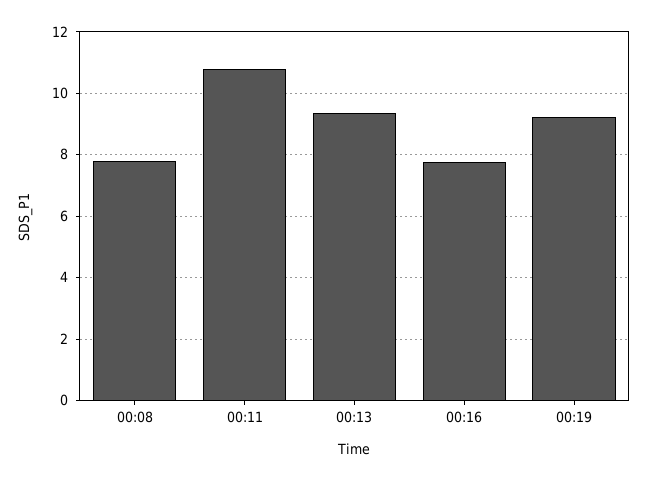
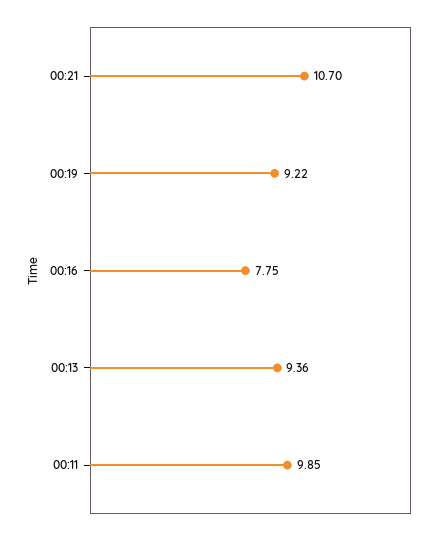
00:08: 7.8 -> none
00:11: 10.8 -> 9.85
00:21: none -> 10.7

